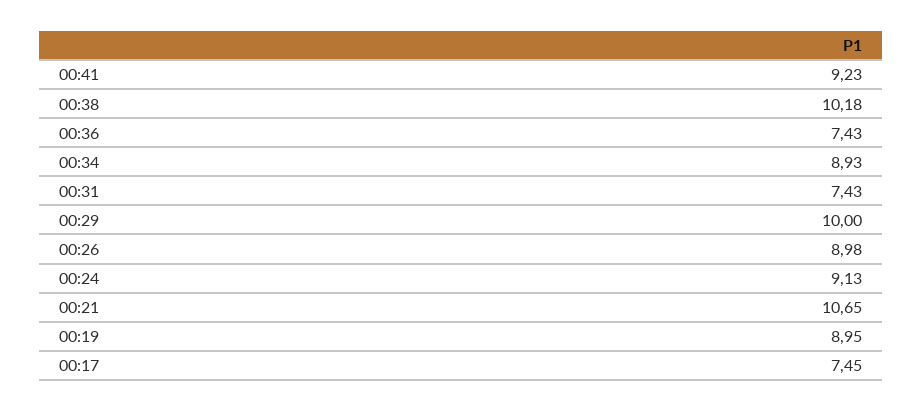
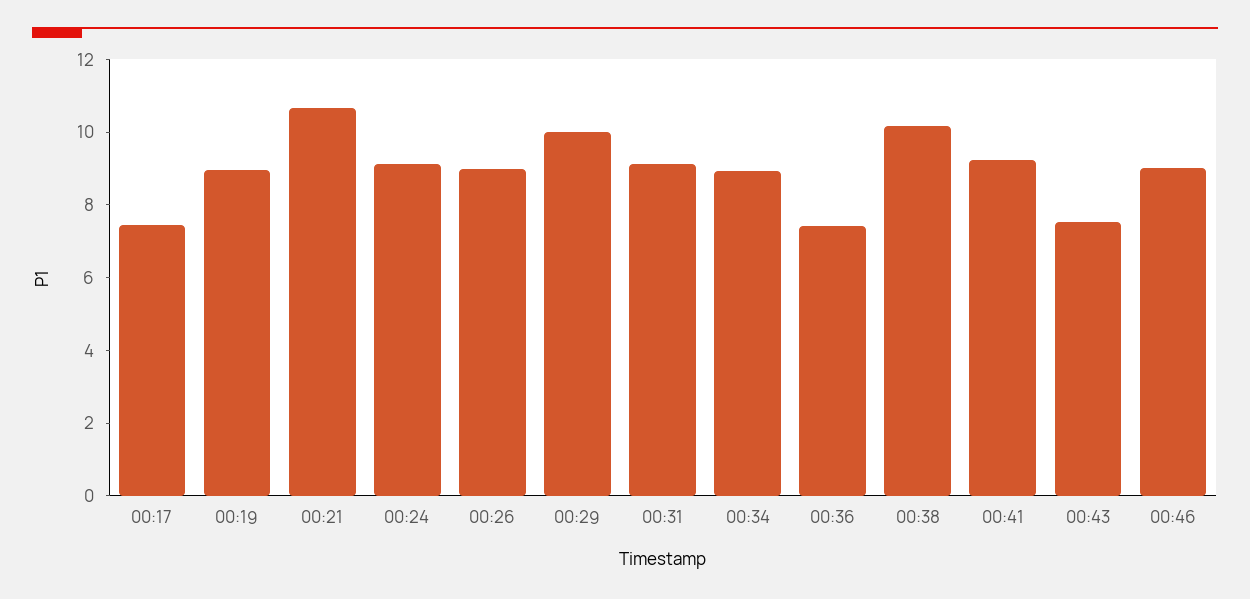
00:31: 7.43 -> 9
00:43: none -> 7.5
00:46: none -> 9

